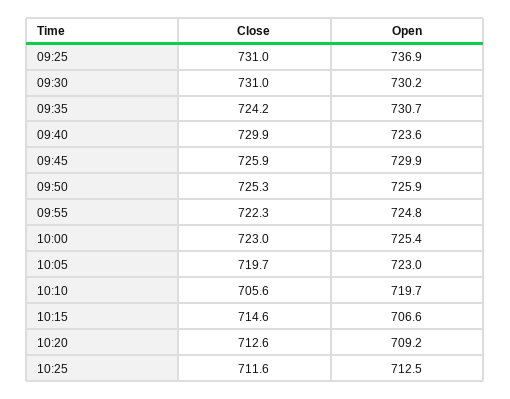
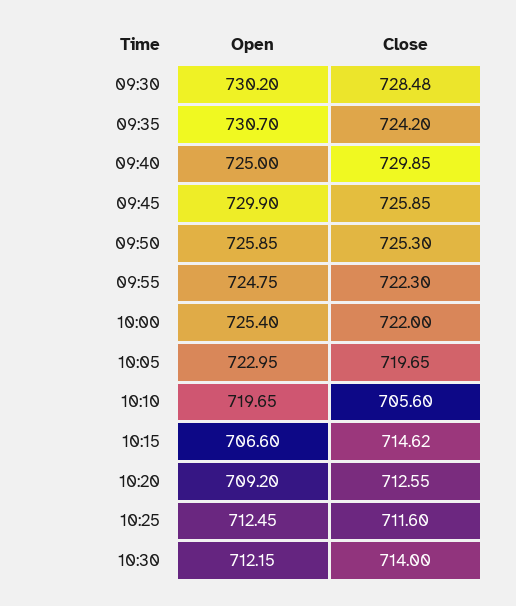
Close, 09:25: 731 -> none
Open, 09:25: 736.9 -> none
Close, 09:30: 731 -> 728.48
Open, 09:40: 723.6 -> 725
Close, 10:00: 723 -> 722
Open, 10:30: none -> 712.15
Close, 10:30: none -> 714

